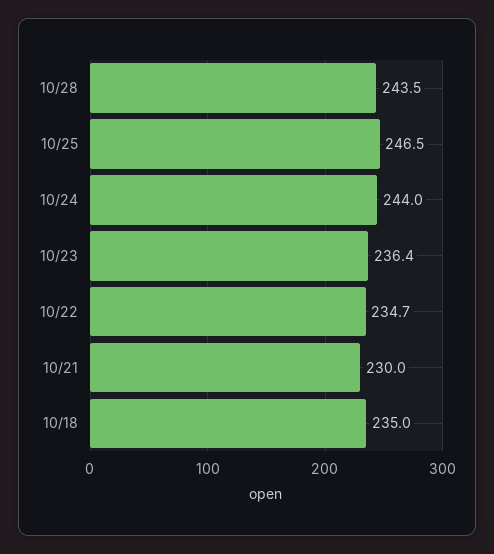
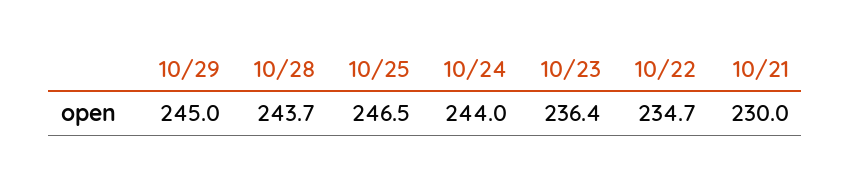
10/28: 243.5 -> 243.7
10/18: 235 -> none
10/29: none -> 245

